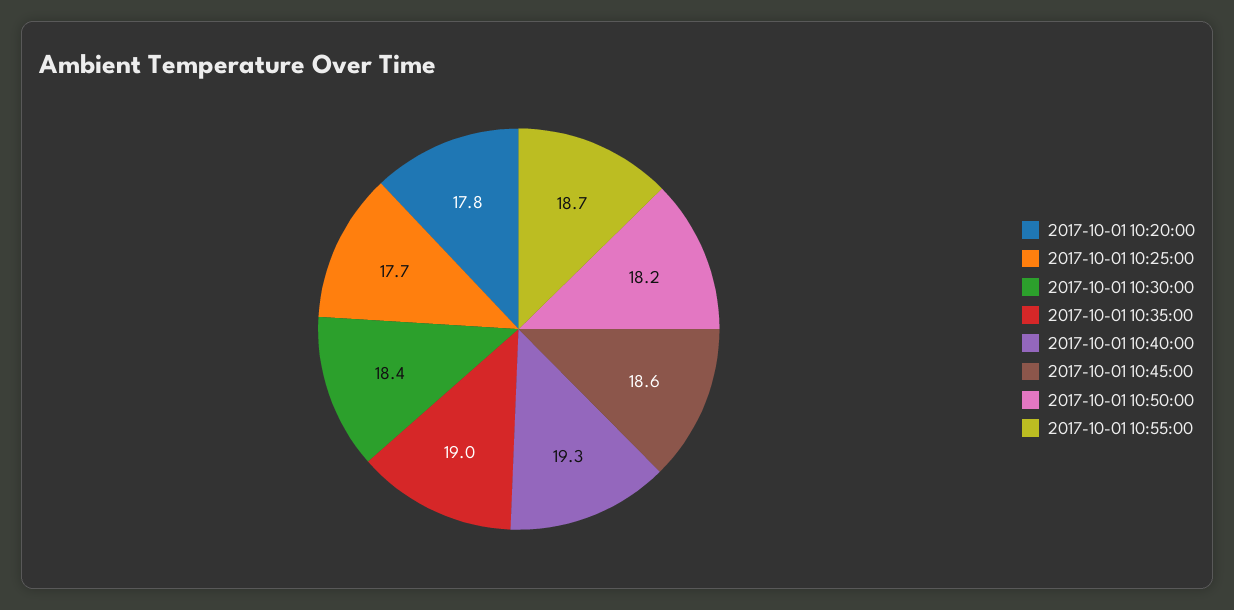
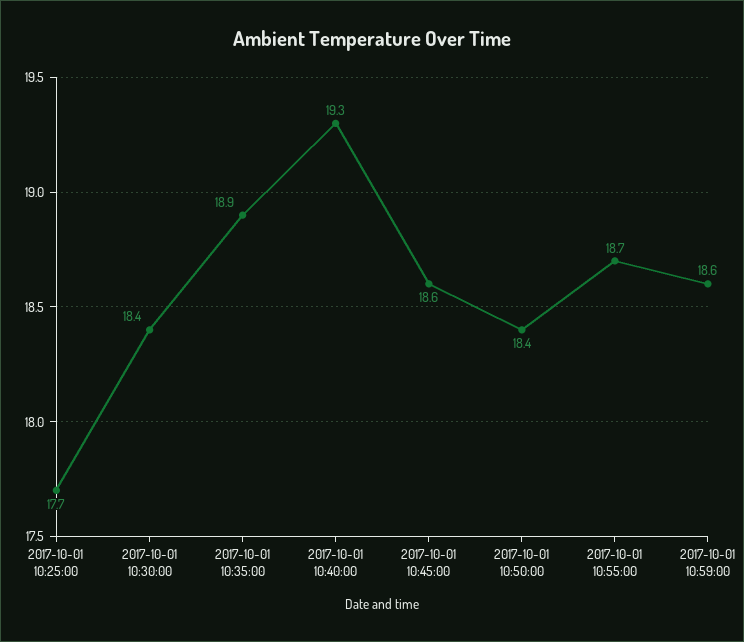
2017-10-01 10:20:00: 17.8 -> none
2017-10-01 10:35:00: 19 -> 18.9
2017-10-01 10:50:00: 18.2 -> 18.4
2017-10-01 10:59:00: none -> 18.6

